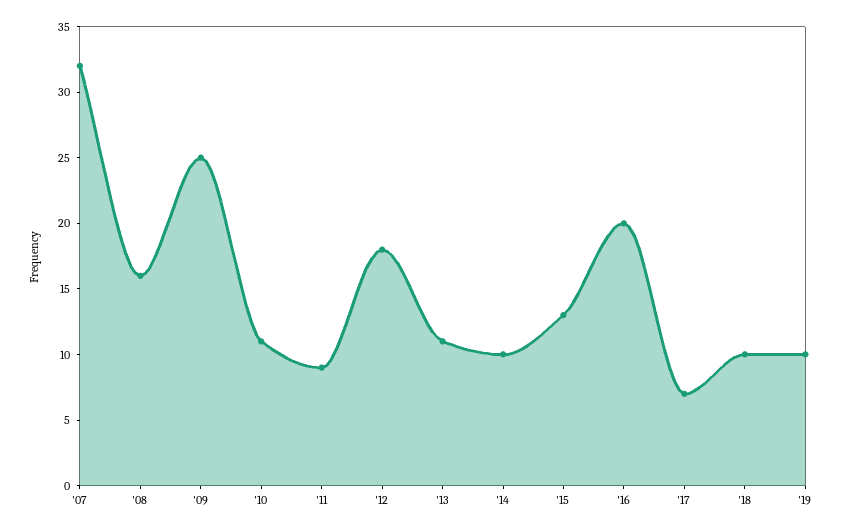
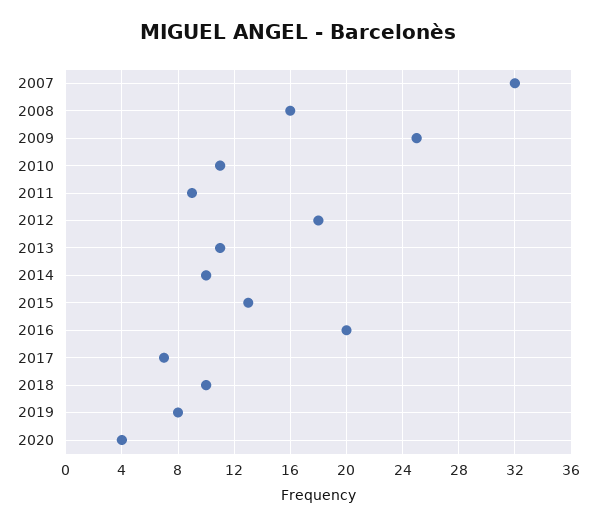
'19: 10 -> 8
2020: none -> 4

